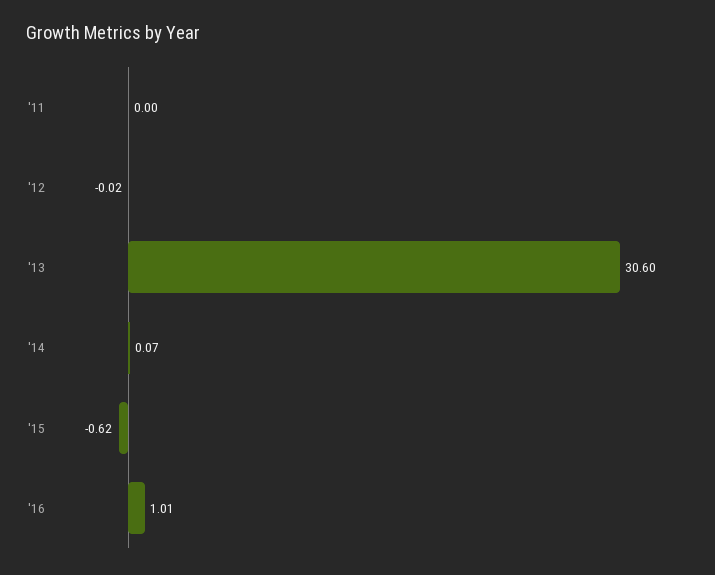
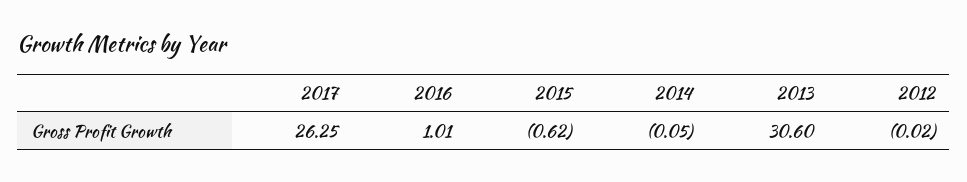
'11: 0 -> none
'14: 0.07 -> -0.05
2017: none -> 26.25

